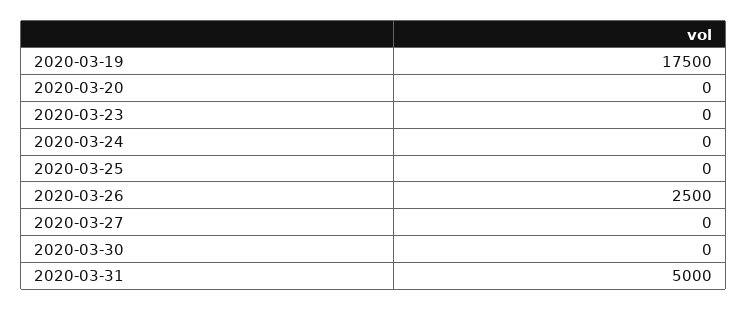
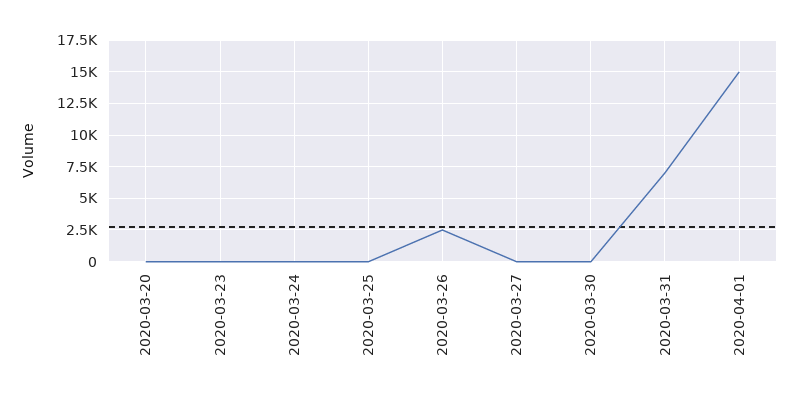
2020-03-19: 17500 -> none
2020-03-31: 5000 -> 7000
2020-04-01: none -> 15000

